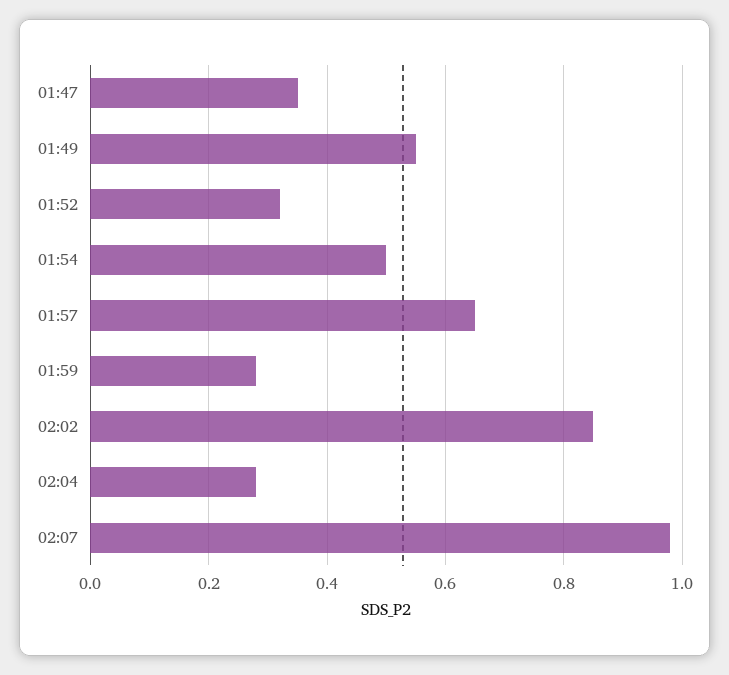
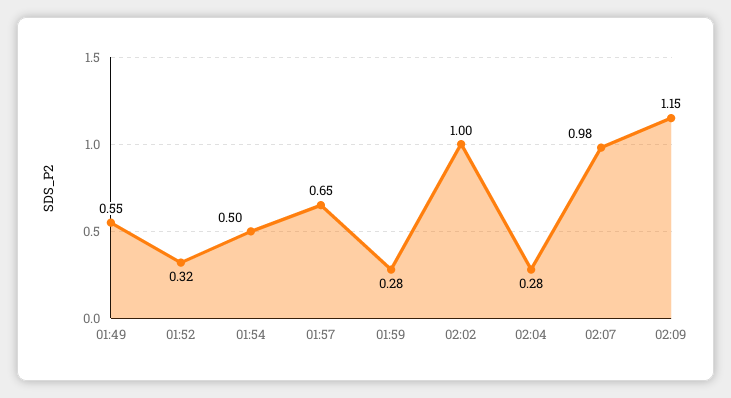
01:47: 0.35 -> none
02:02: 0.85 -> 1
02:09: none -> 1.15

